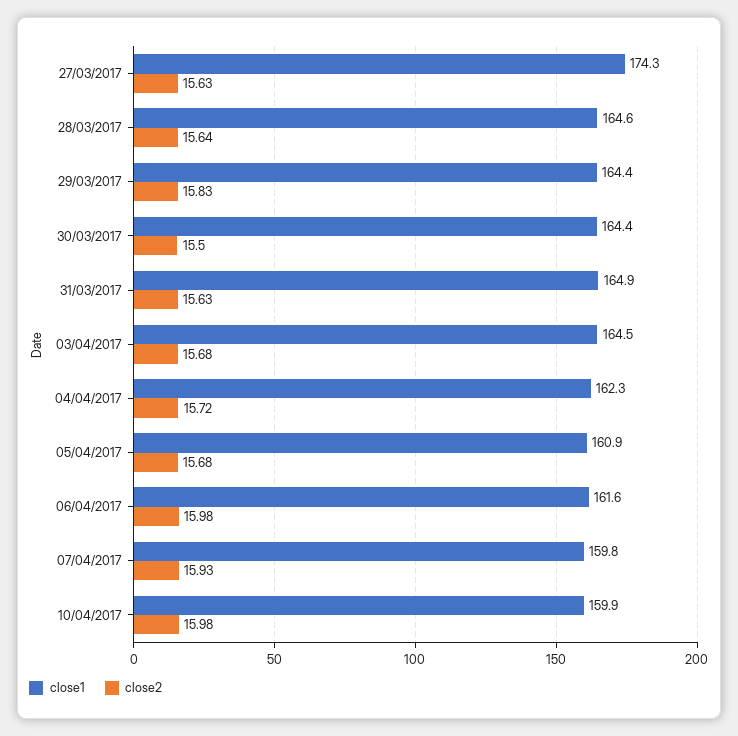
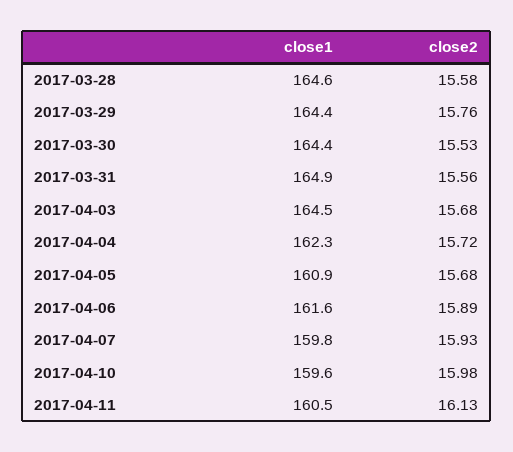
close1, 27/03/2017: 174.3 -> none
close2, 27/03/2017: 15.63 -> none
close2, 28/03/2017: 15.64 -> 15.58
close2, 29/03/2017: 15.83 -> 15.76
close2, 30/03/2017: 15.5 -> 15.53
close2, 31/03/2017: 15.63 -> 15.56
close2, 06/04/2017: 15.98 -> 15.89
close1, 10/04/2017: 159.9 -> 159.6
close1, 2017-04-11: none -> 160.5
close2, 2017-04-11: none -> 16.13

